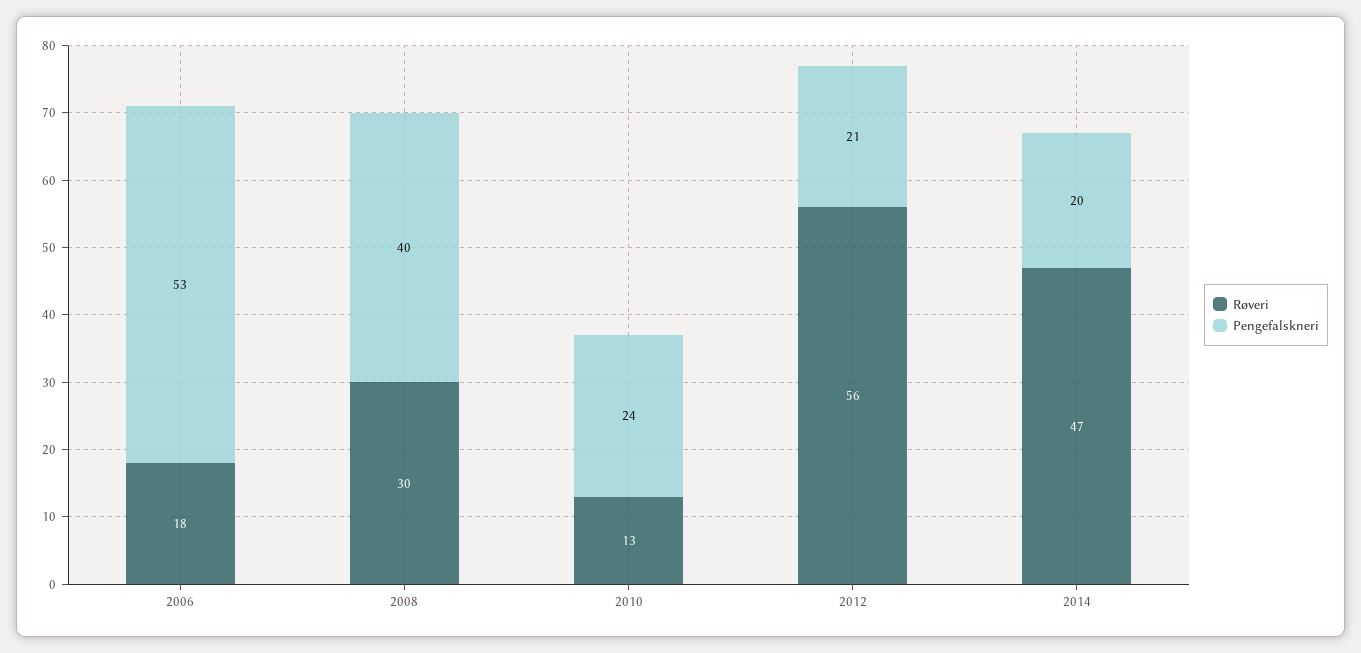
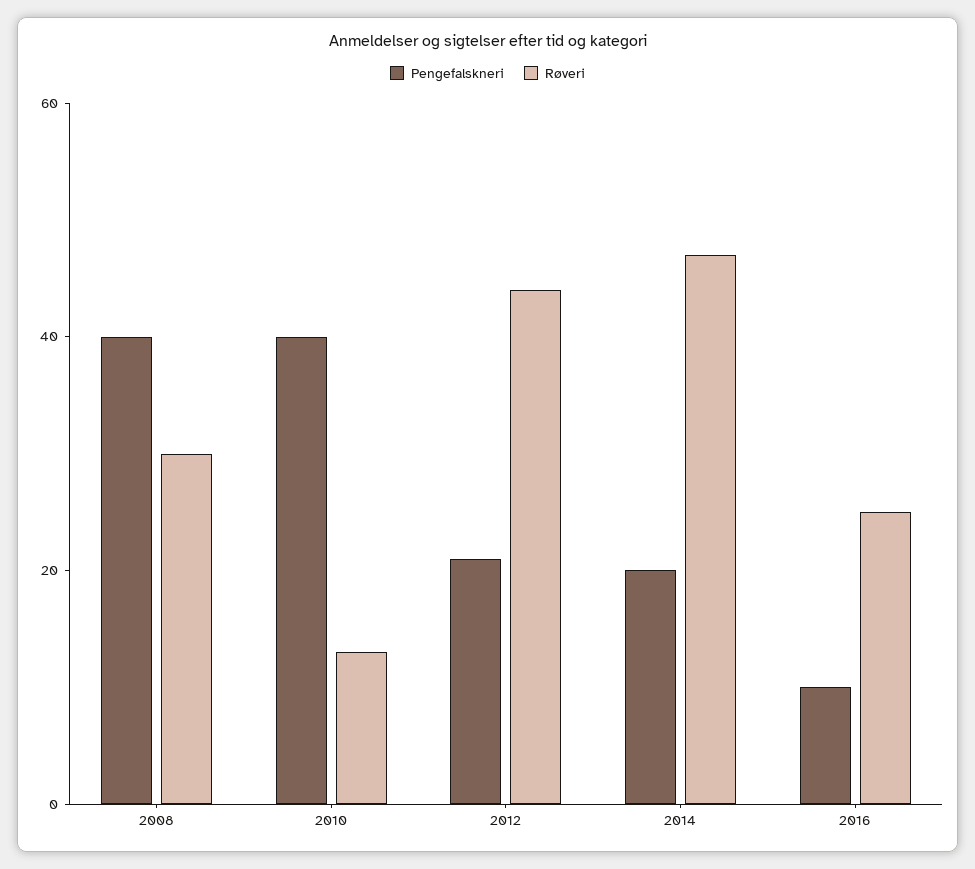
Røveri, 2006: 18 -> none
Pengefalskneri, 2006: 53 -> none
Pengefalskneri, 2010: 24 -> 40
Røveri, 2012: 56 -> 45
Pengefalskneri, 2016: none -> 10
Røveri, 2016: none -> 25

